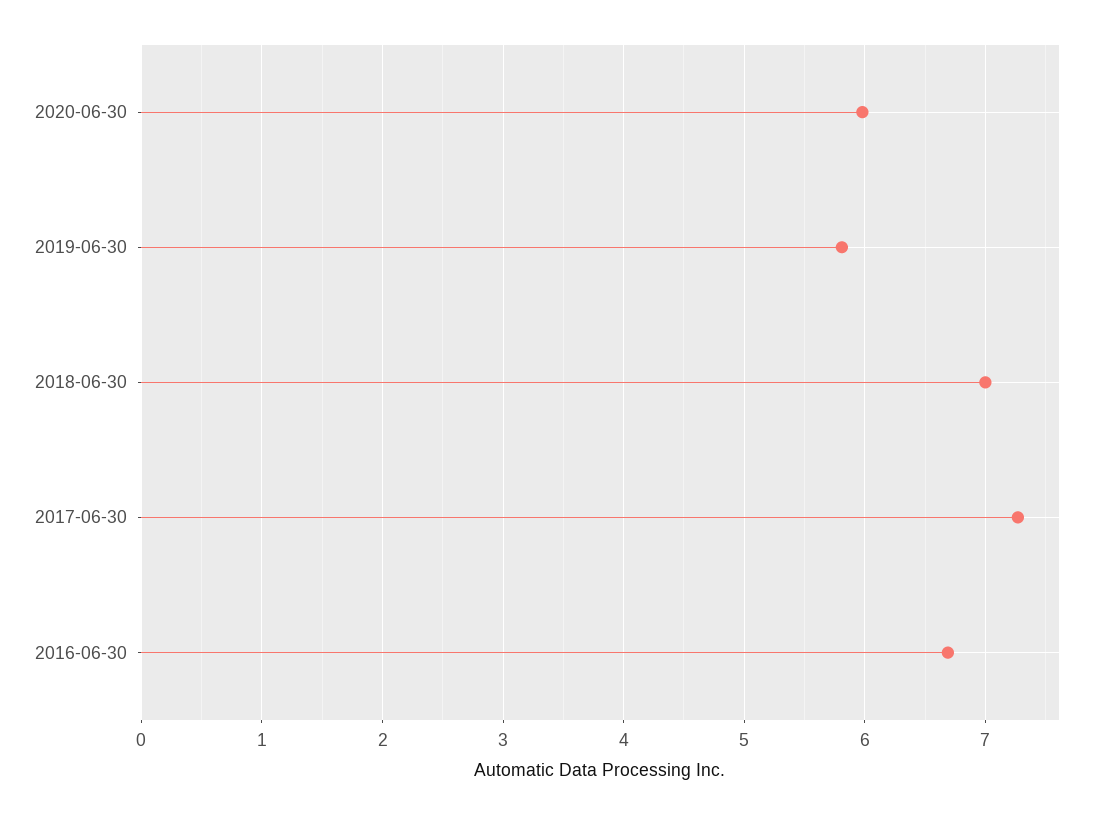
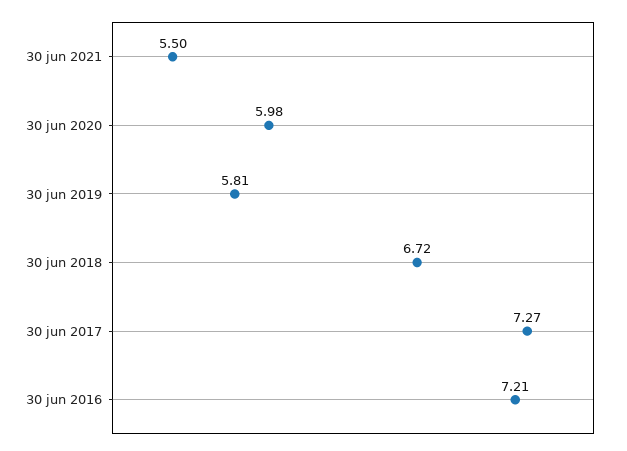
2018-06-30: 7 -> 6.72
2016-06-30: 6.7 -> 7.21
30 jun 2021: none -> 5.5

